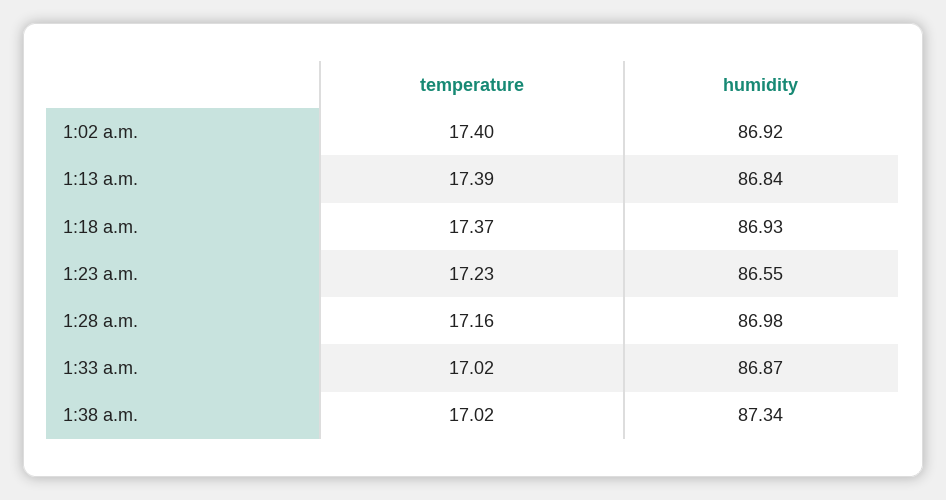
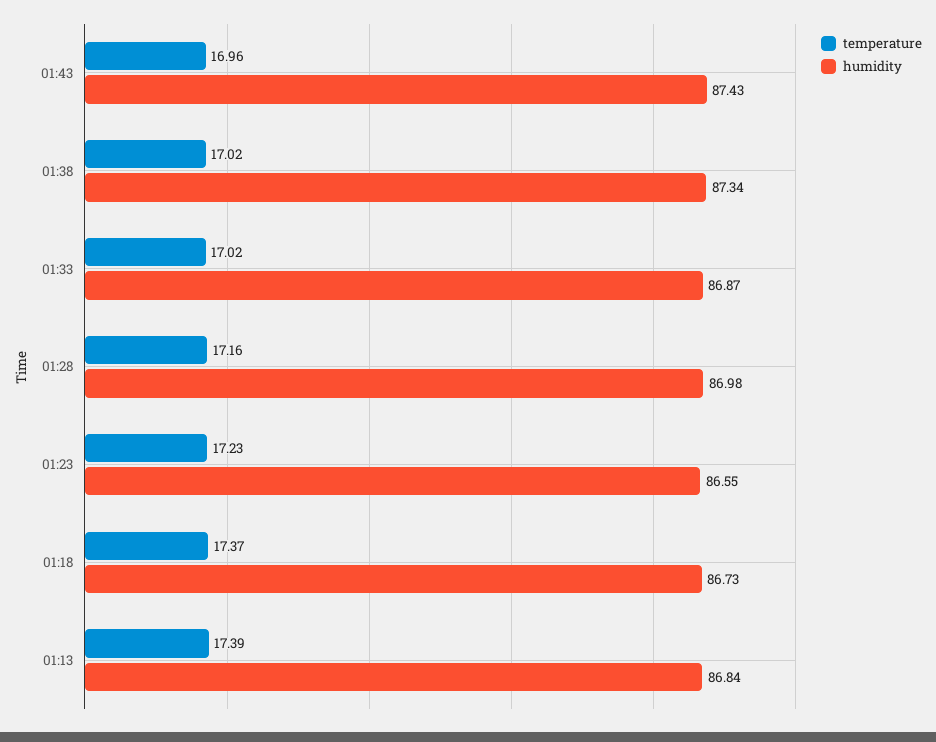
temperature, 1:02 a.m.: 17.4 -> none
humidity, 1:02 a.m.: 86.92 -> none
humidity, 1:18 a.m.: 86.93 -> 86.73
temperature, 01:43: none -> 16.96
humidity, 01:43: none -> 87.43

